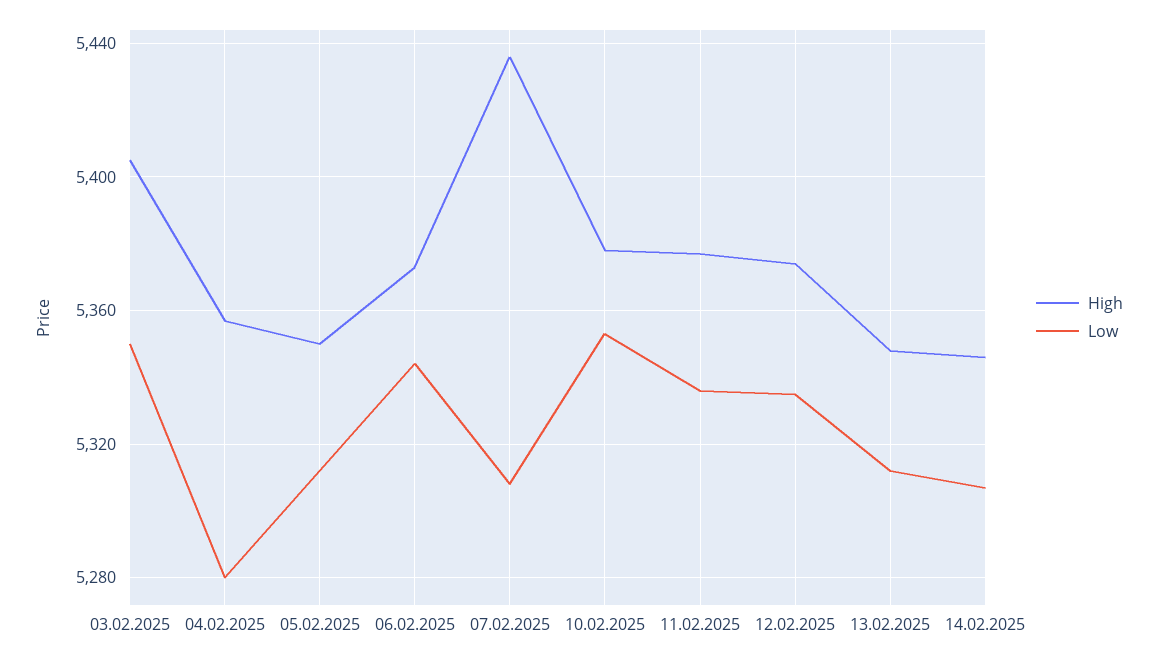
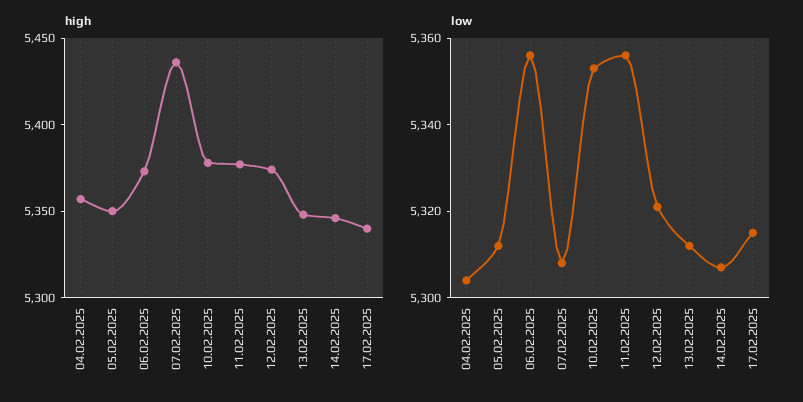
High, 03.02.2025: 5405 -> none
Low, 03.02.2025: 5350 -> none
Low, 04.02.2025: 5280 -> 5305
Low, 06.02.2025: 5345 -> 5355
Low, 11.02.2025: 5335 -> 5355
Low, 12.02.2025: 5335 -> 5320
High, 17.02.2025: none -> 5340
Low, 17.02.2025: none -> 5315

